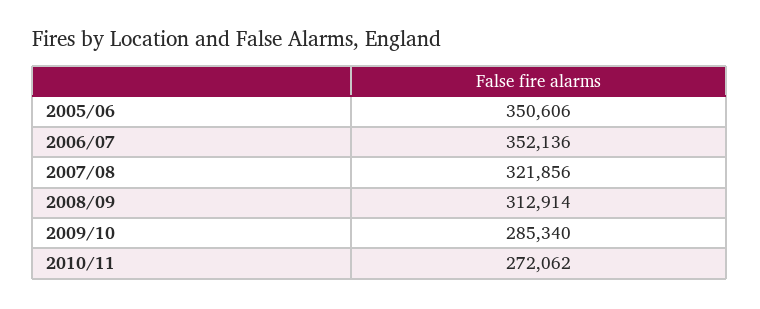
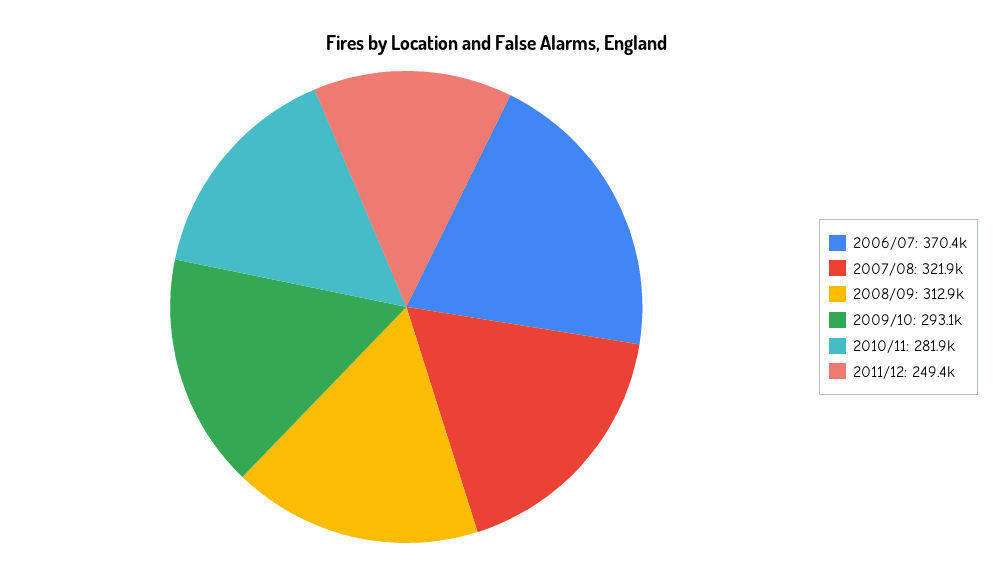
2005/06: 350606 -> none
2006/07: 352136 -> 370400
2009/10: 285340 -> 293100
2010/11: 272062 -> 281900
2011/12: none -> 249400

